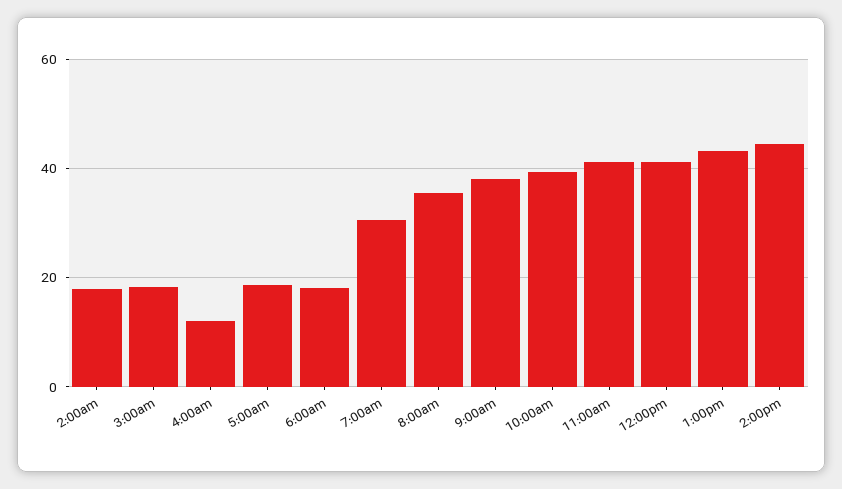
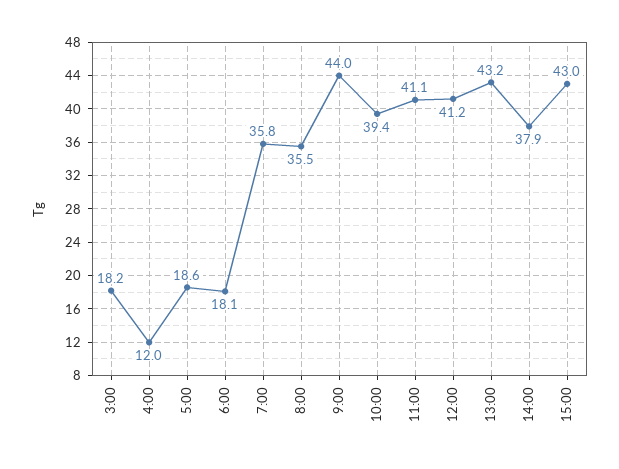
2:00am: 18 -> none
7:00am: 30 -> 35.8
9:00am: 38 -> 44
2:00pm: 44 -> 37.9
15:00: none -> 43

